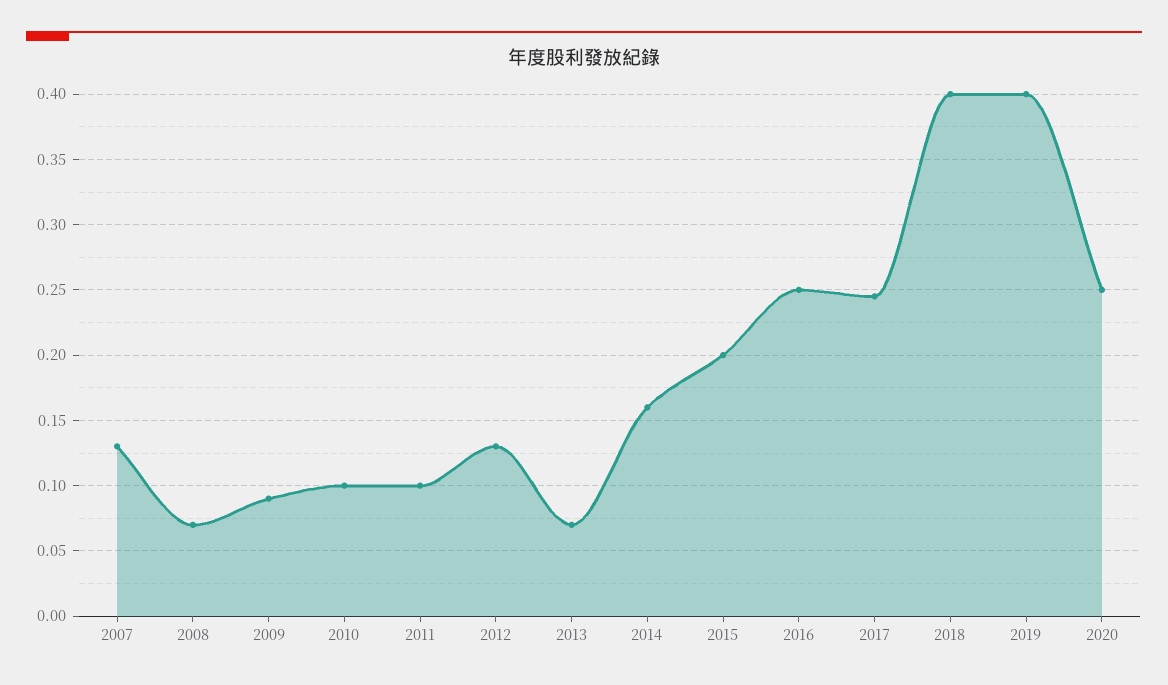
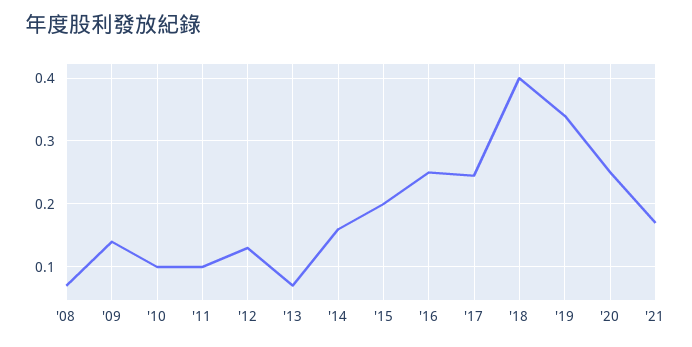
2007: 0.13 -> none
2009: 0.09 -> 0.14
2019: 0.4 -> 0.34
'21: none -> 0.17

